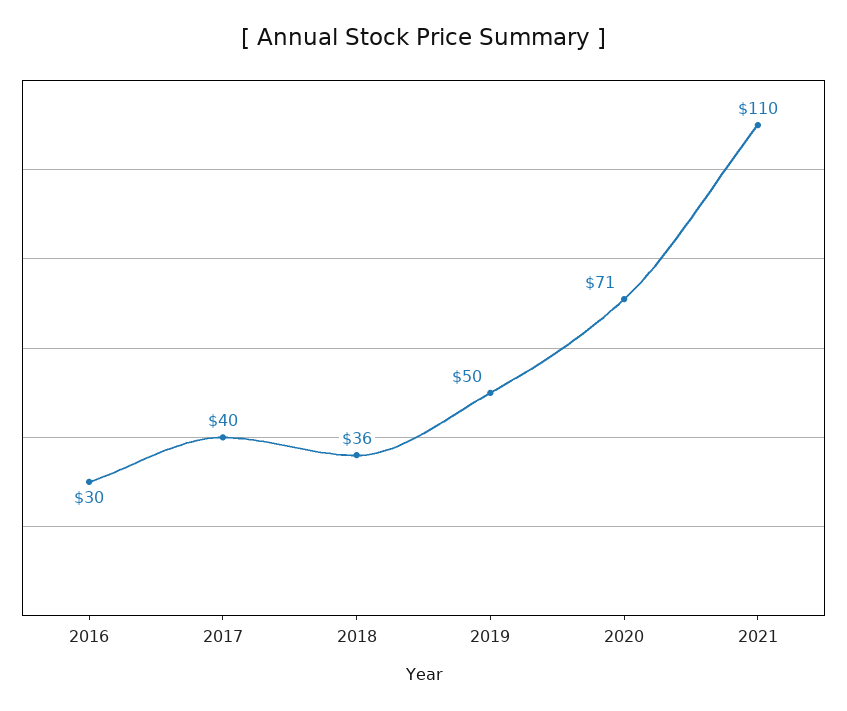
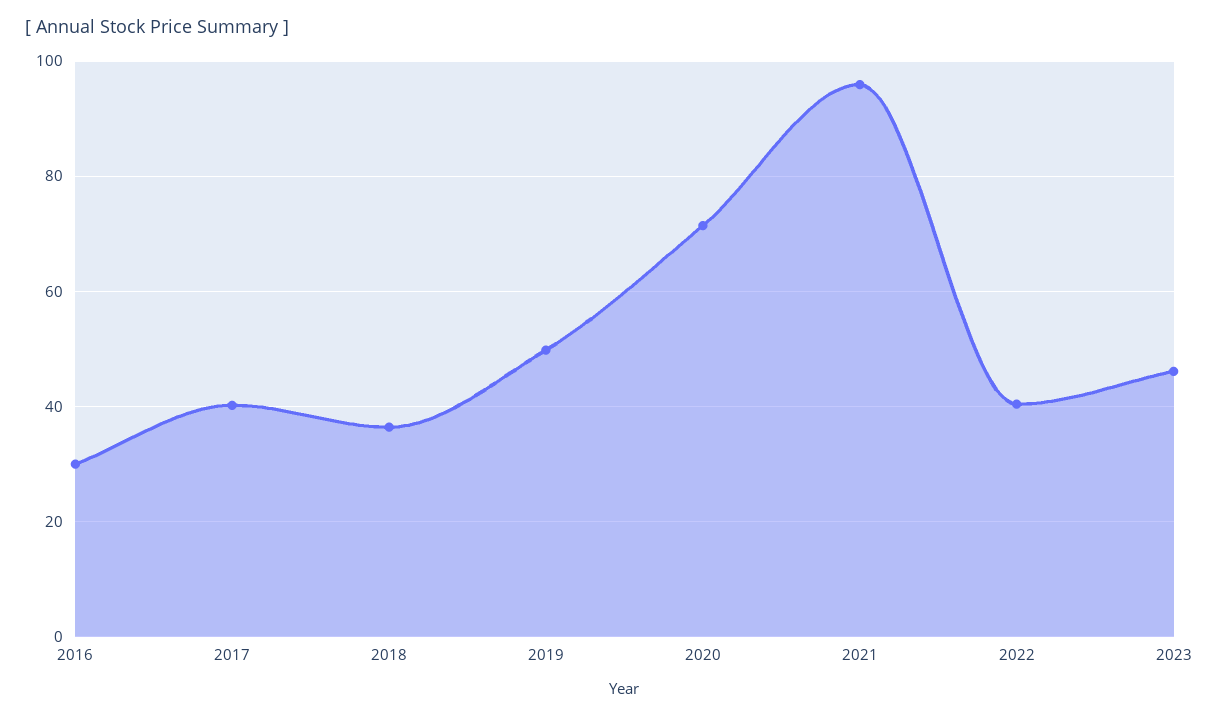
2021: 110 -> 96
2022: none -> 40
2023: none -> 46

